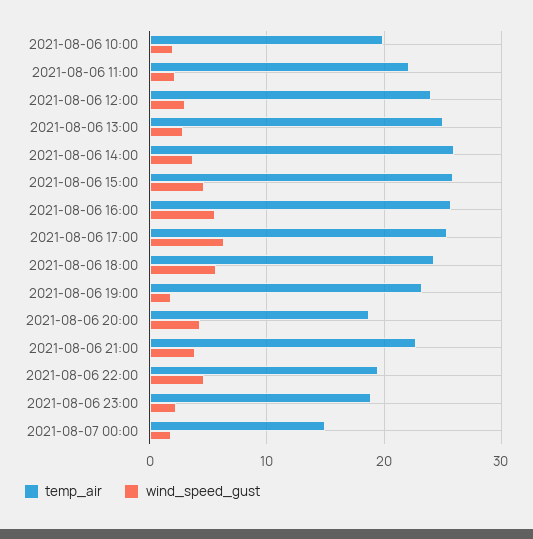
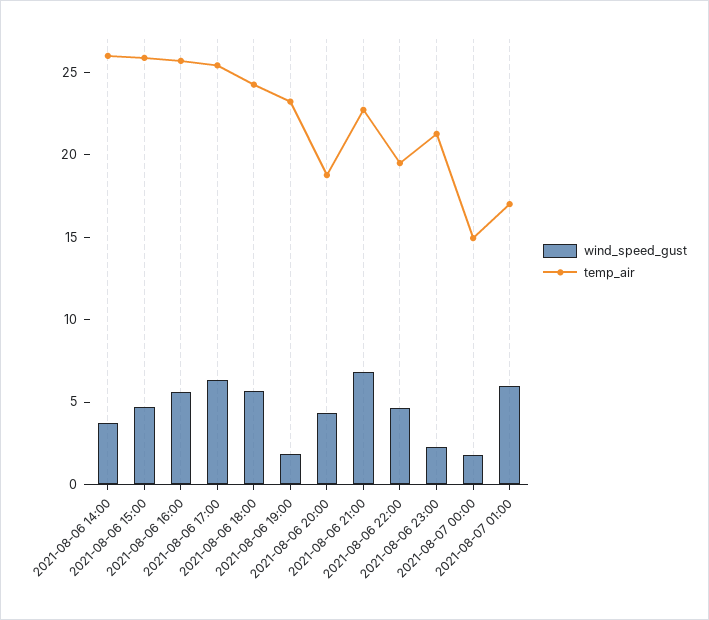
temp_air, 2021-08-06 10:00: 20 -> none
wind_speed_gust, 2021-08-06 10:00: 2 -> none
temp_air, 2021-08-06 11:00: 22 -> none
wind_speed_gust, 2021-08-06 11:00: 2 -> none
temp_air, 2021-08-06 12:00: 24 -> none
wind_speed_gust, 2021-08-06 12:00: 3 -> none
temp_air, 2021-08-06 13:00: 25 -> none
wind_speed_gust, 2021-08-06 13:00: 3 -> none
wind_speed_gust, 2021-08-06 21:00: 4 -> 7
temp_air, 2021-08-06 23:00: 19 -> 21
wind_speed_gust, 2021-08-07 01:00: none -> 6
temp_air, 2021-08-07 01:00: none -> 17

